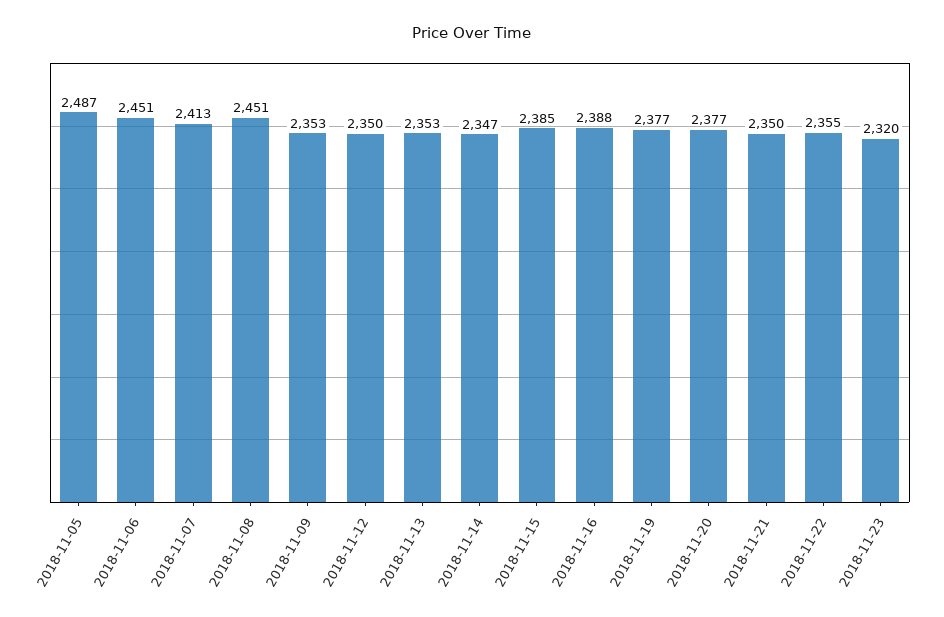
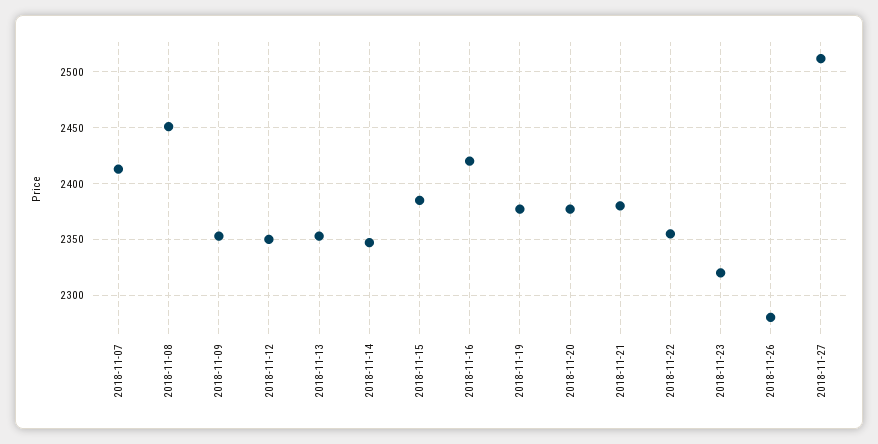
2018-11-05: 2487 -> none
2018-11-06: 2451 -> none
2018-11-16: 2388 -> 2420
2018-11-21: 2350 -> 2380
2018-11-26: none -> 2280
2018-11-27: none -> 2510

